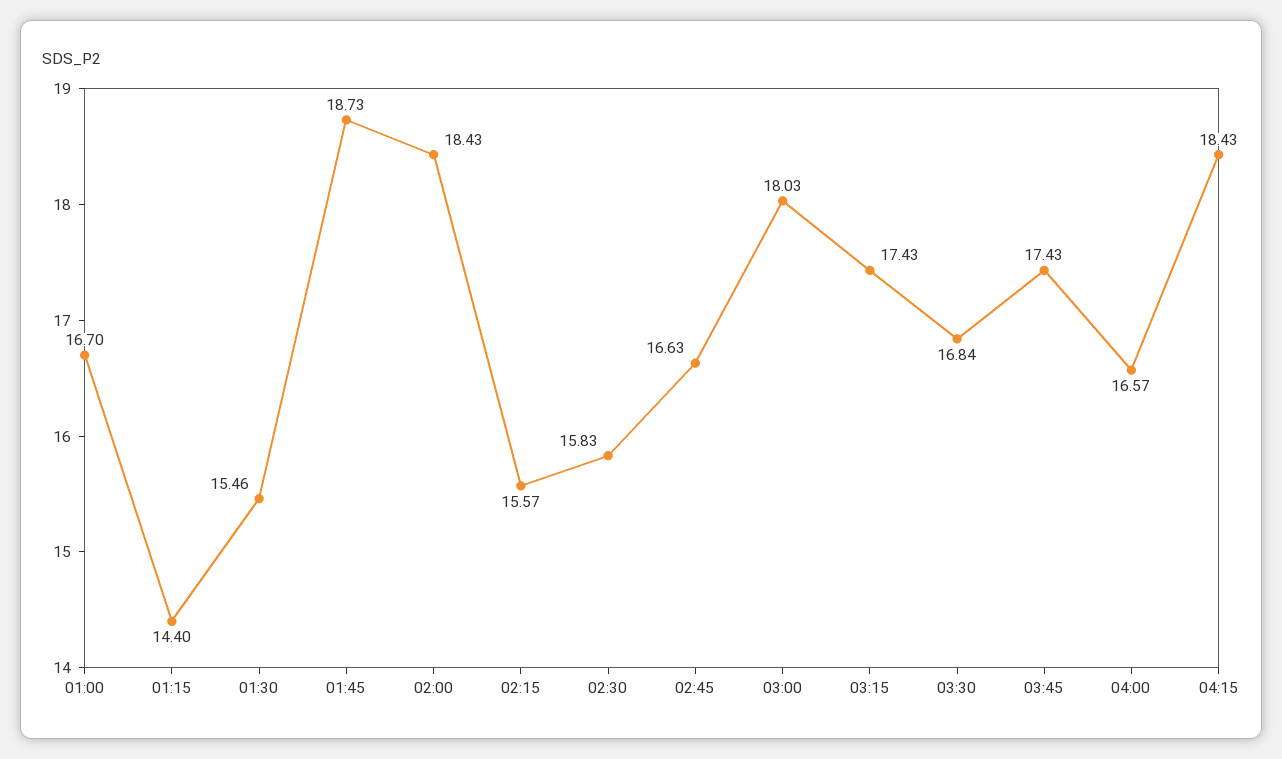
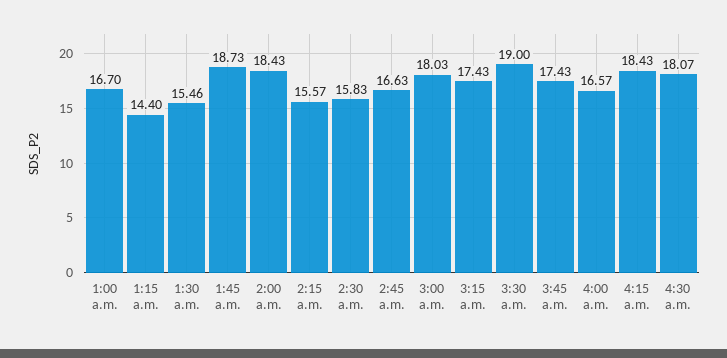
03:30: 16.84 -> 19
4:30 a.m.: none -> 18.07

